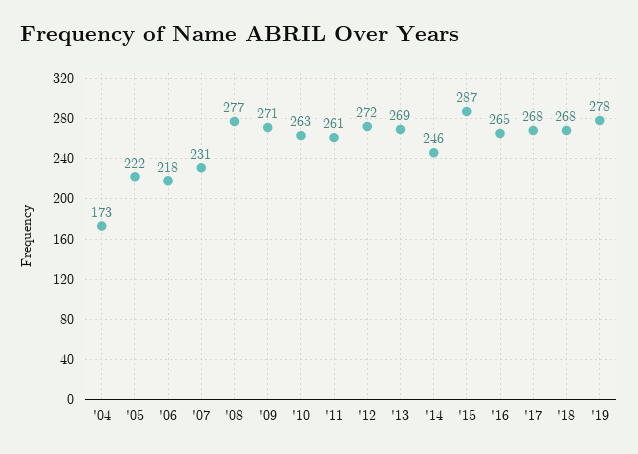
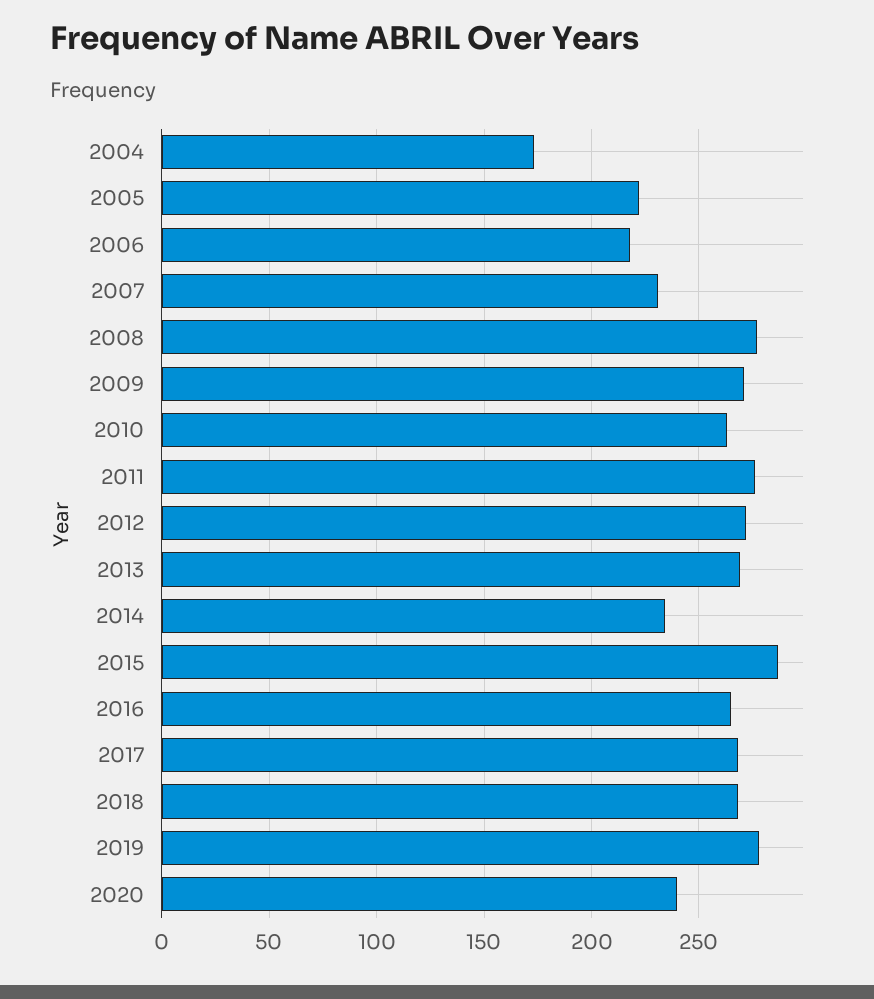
'11: 261 -> 275
'14: 246 -> 235
2020: none -> 240

